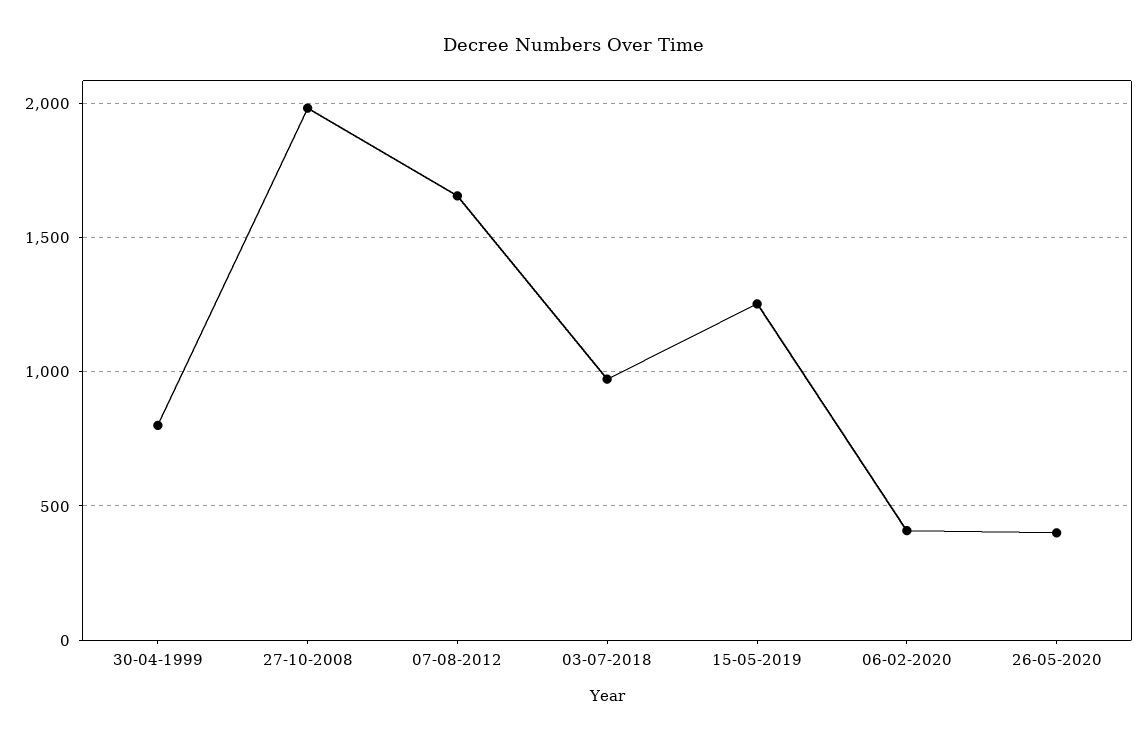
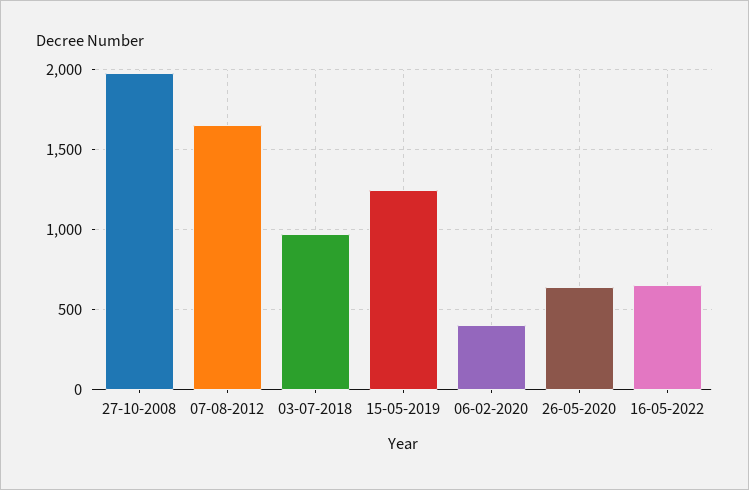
30-04-1999: 800 -> none
26-05-2020: 400 -> 650
16-05-2022: none -> 650

